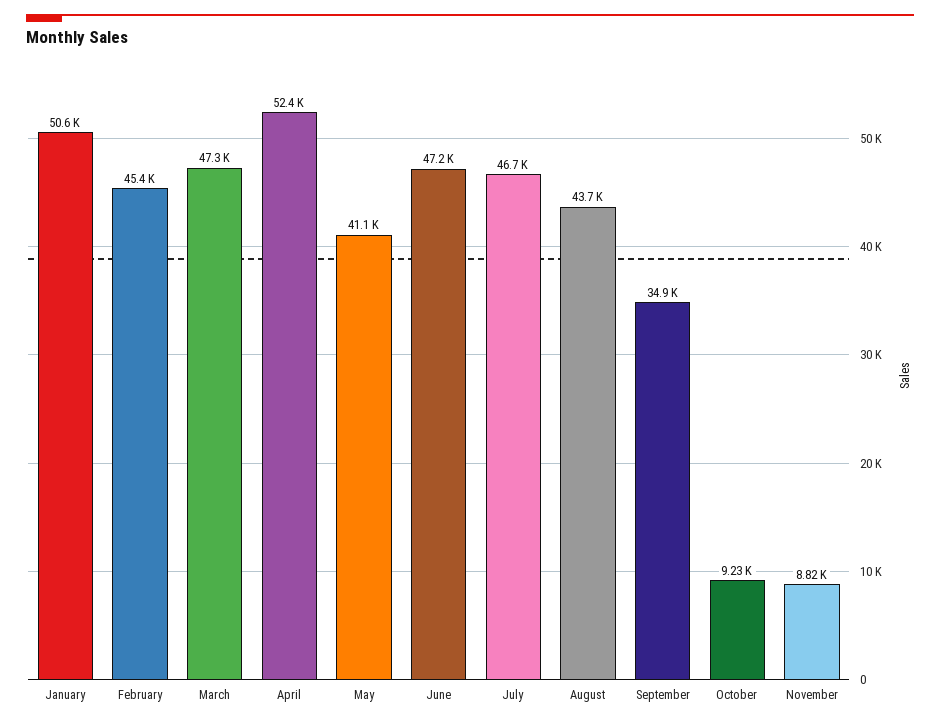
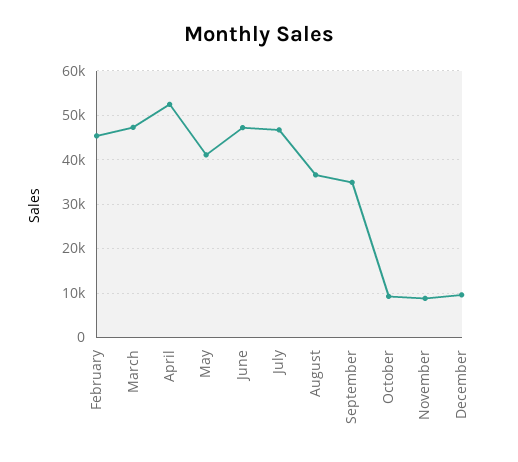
January: 50600 -> none
August: 43700 -> 36000
December: none -> 10000

